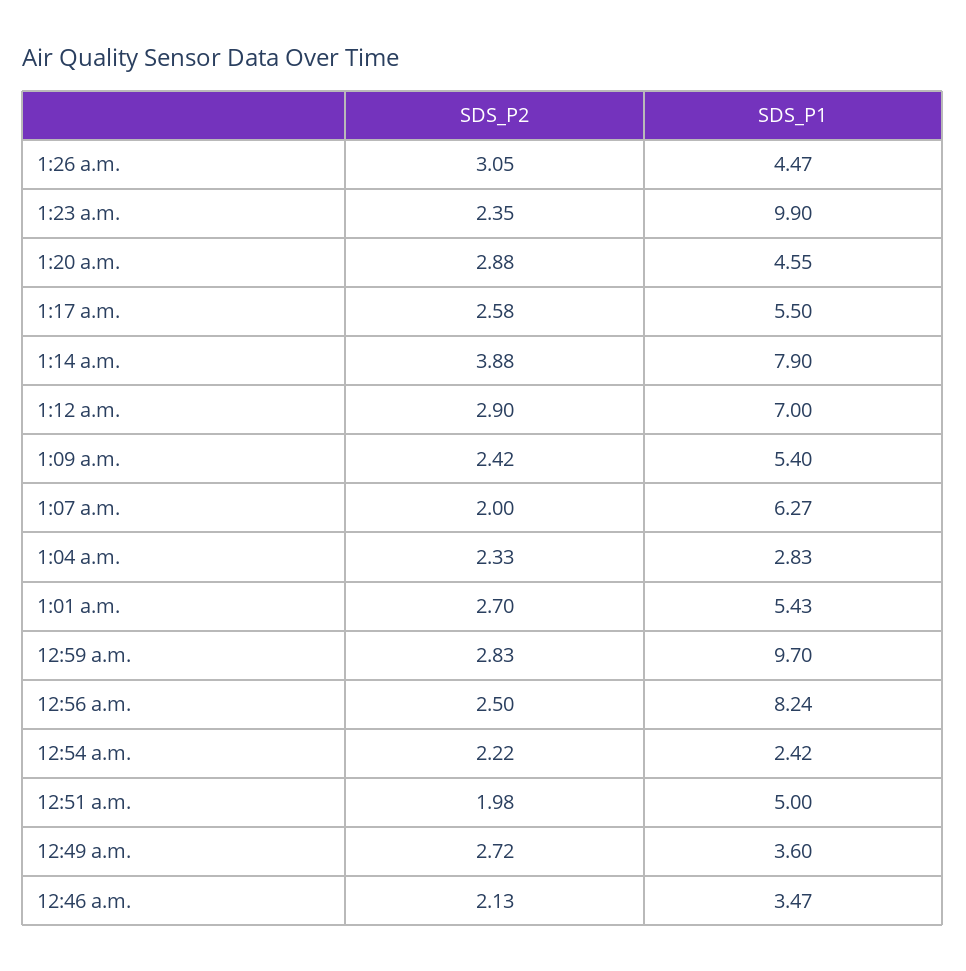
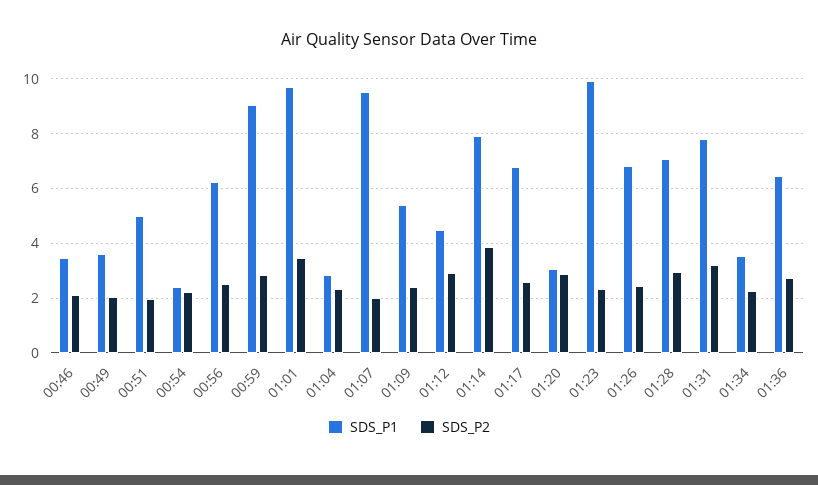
SDS_P2, 1:26 a.m.: 3.05 -> 2.5
SDS_P1, 1:26 a.m.: 4.47 -> 6.75
SDS_P1, 1:20 a.m.: 4.55 -> 3
SDS_P1, 1:17 a.m.: 5.5 -> 6.75
SDS_P1, 1:12 a.m.: 7 -> 4.5
SDS_P1, 1:07 a.m.: 6.27 -> 9.5
SDS_P2, 1:01 a.m.: 2.7 -> 3.5
SDS_P1, 1:01 a.m.: 5.43 -> 9.75
SDS_P1, 12:59 a.m.: 9.7 -> 9
SDS_P1, 12:56 a.m.: 8.24 -> 6.25
SDS_P2, 12:49 a.m.: 2.72 -> 2
SDS_P1, 01:28: none -> 7
SDS_P2, 01:28: none -> 3
SDS_P1, 01:31: none -> 7.75
SDS_P2, 01:31: none -> 3.25
SDS_P1, 01:34: none -> 3.5
SDS_P2, 01:34: none -> 2.25
SDS_P1, 01:36: none -> 6.5
SDS_P2, 01:36: none -> 2.75

